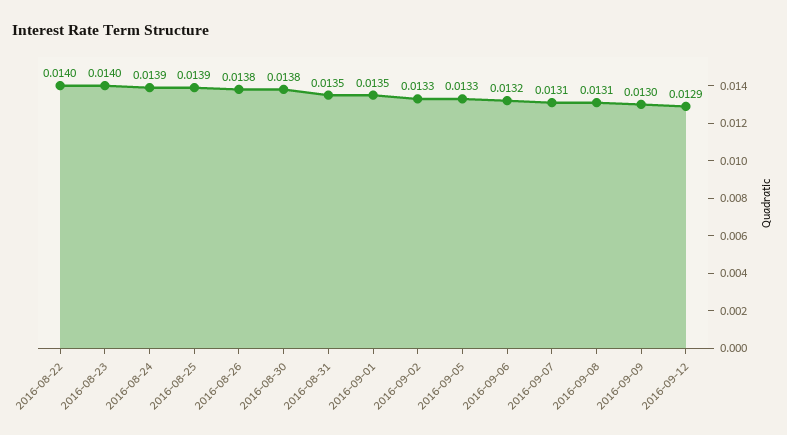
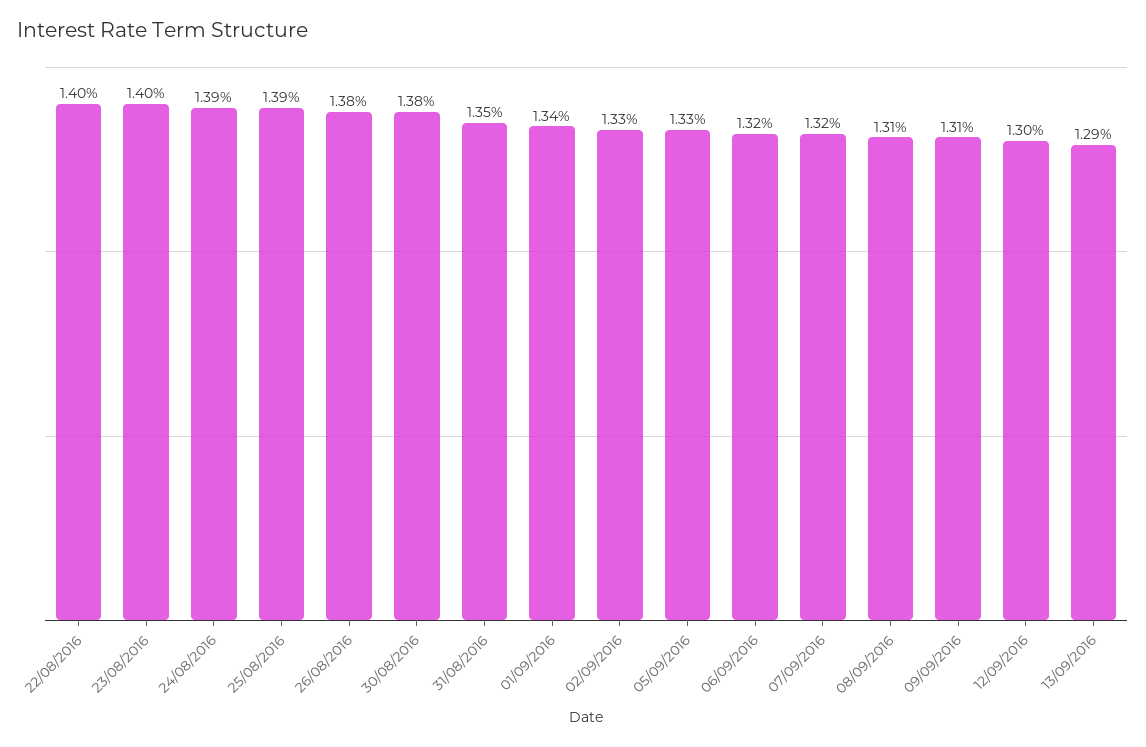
2016-09-01: 0.0135 -> 0.0134
2016-09-07: 0.0131 -> 0.0132
2016-09-09: 0.013 -> 0.0131
2016-09-12: 0.0129 -> 0.013
13/09/2016: none -> 0.0129

